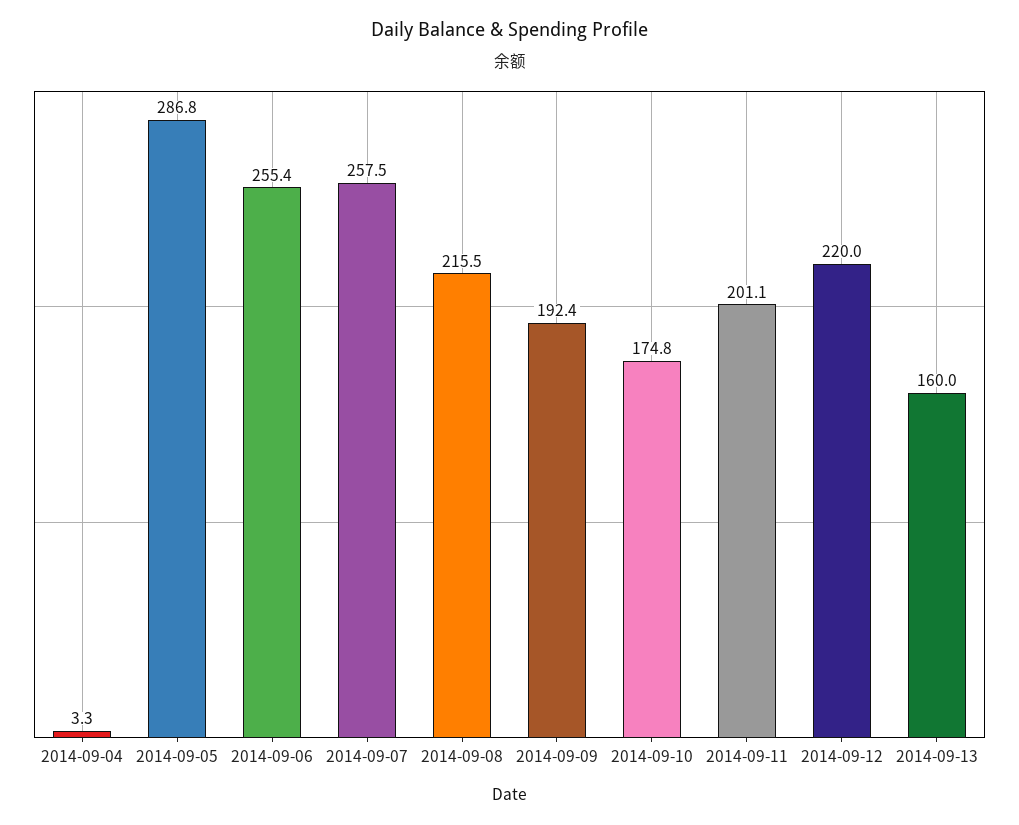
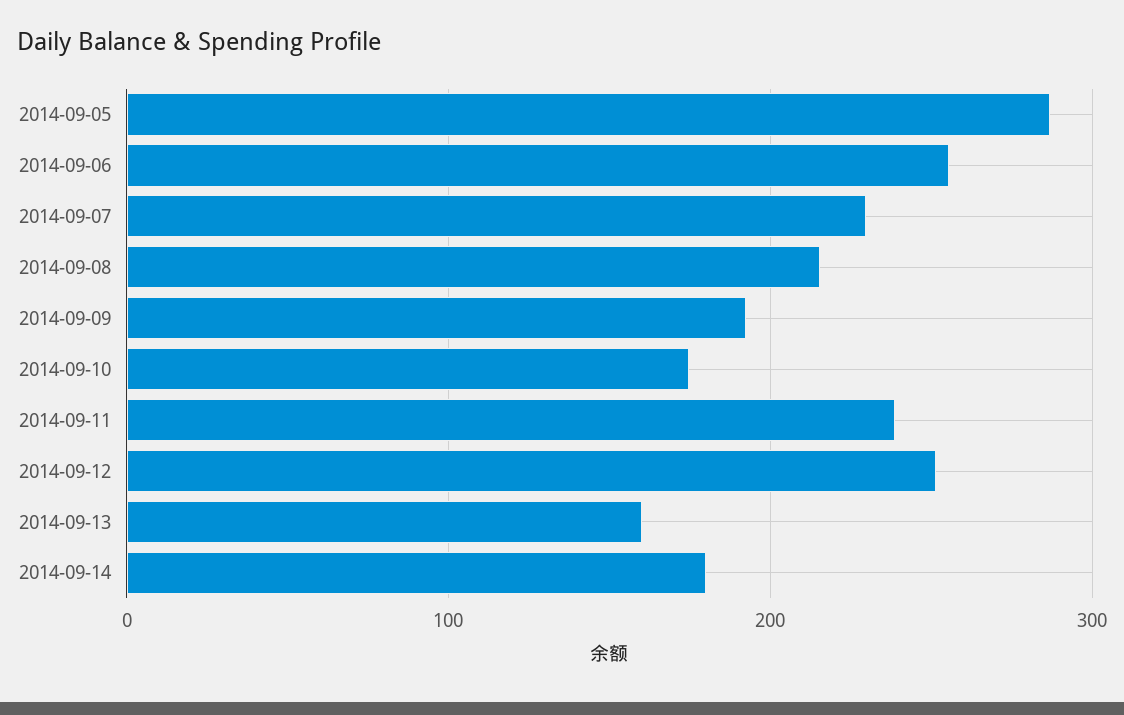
2014-09-04: 3.3 -> none
2014-09-07: 257.5 -> 230
2014-09-11: 201.1 -> 240
2014-09-12: 220 -> 250
2014-09-14: none -> 180

